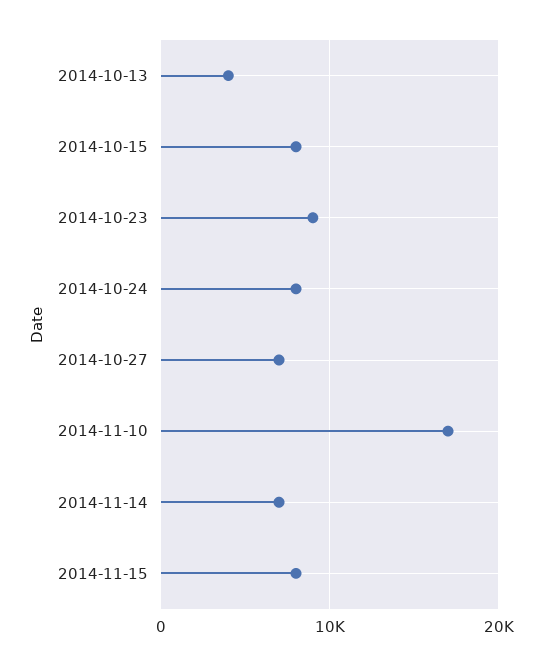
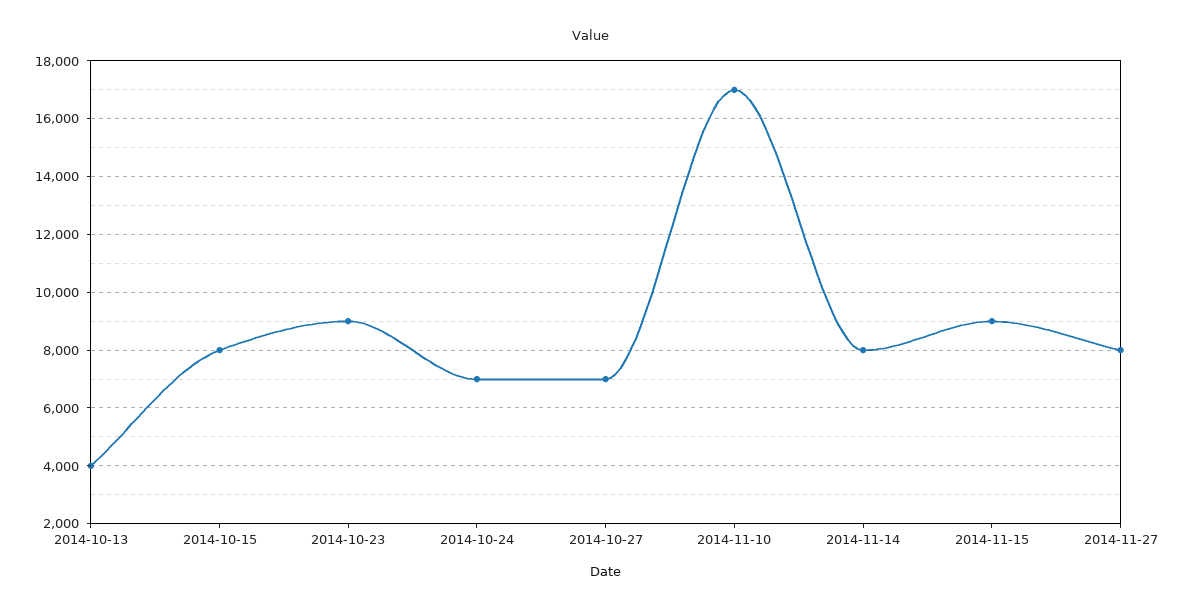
2014-10-24: 8000 -> 7000
2014-11-14: 7000 -> 8000
2014-11-15: 8000 -> 9000
2014-11-27: none -> 8000

